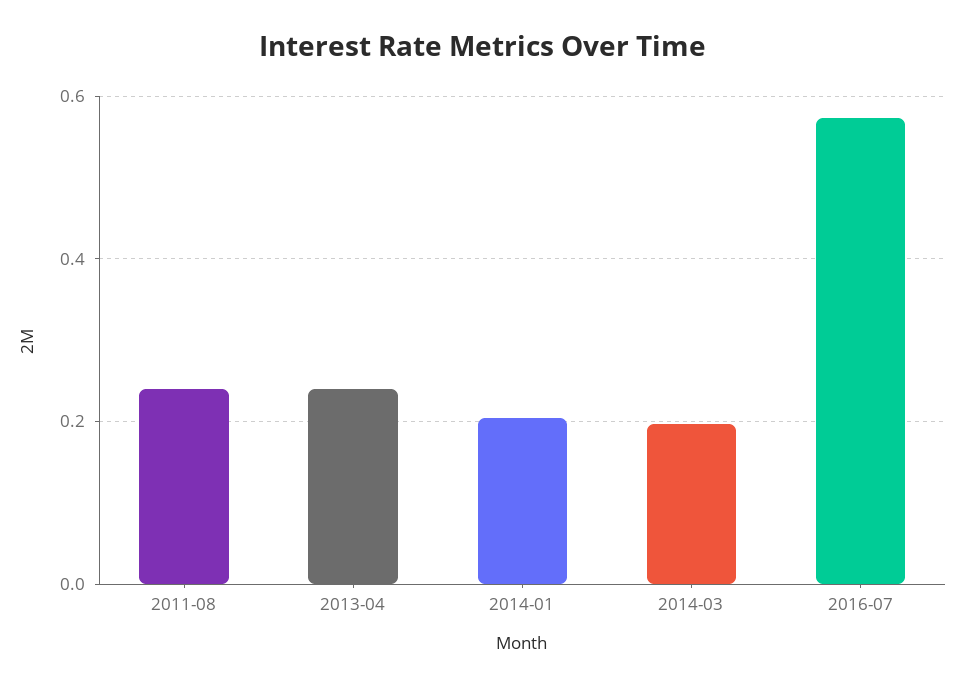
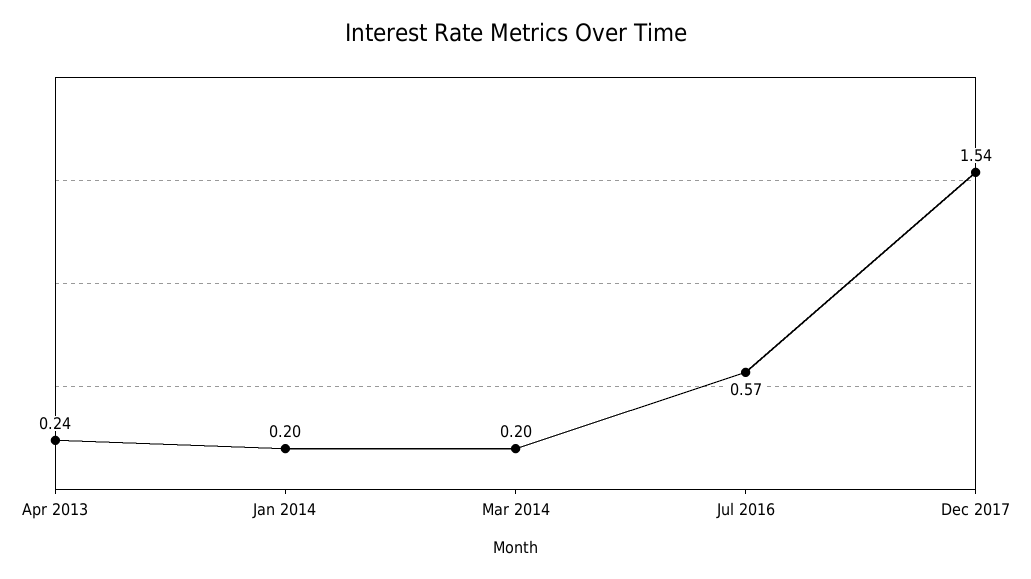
2011-08: 0.24 -> none
Dec 2017: none -> 1.54

